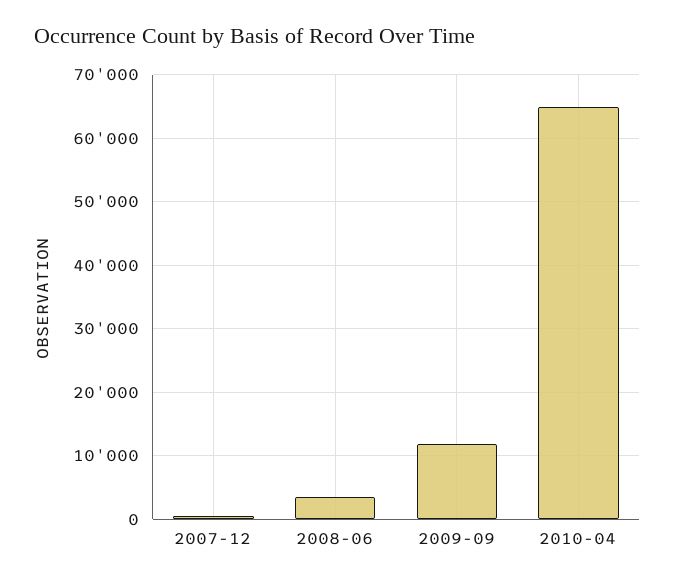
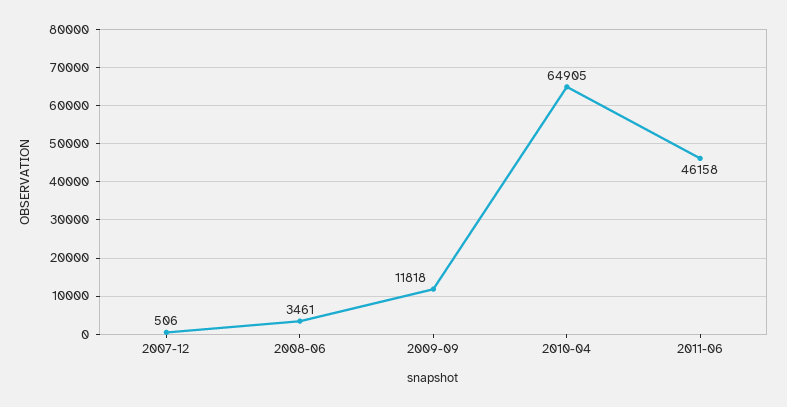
2011-06: none -> 46158

